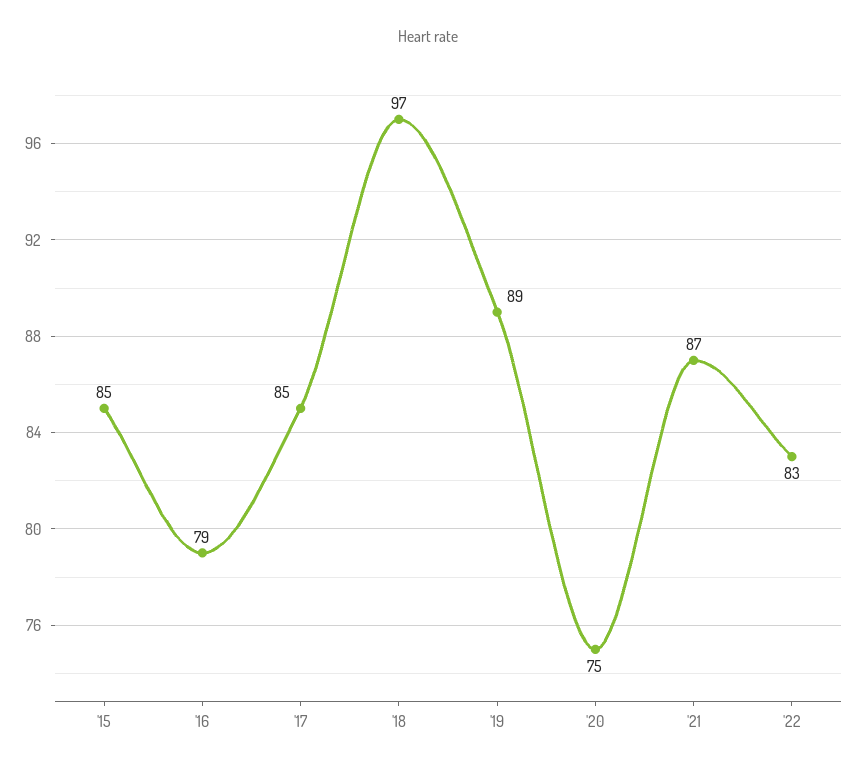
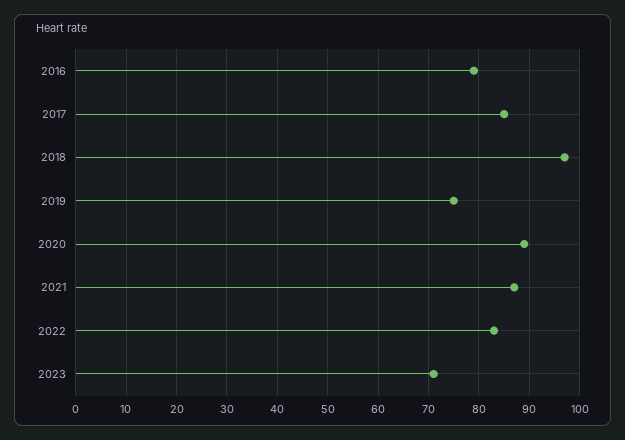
'15: 85 -> none
'19: 89 -> 75
'20: 75 -> 90
2023: none -> 70

